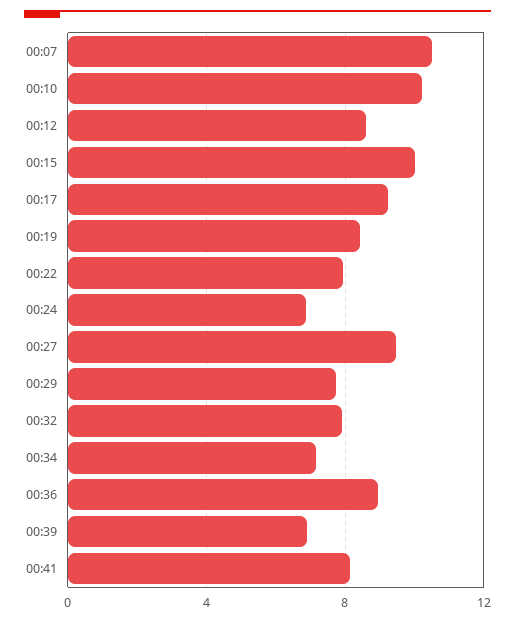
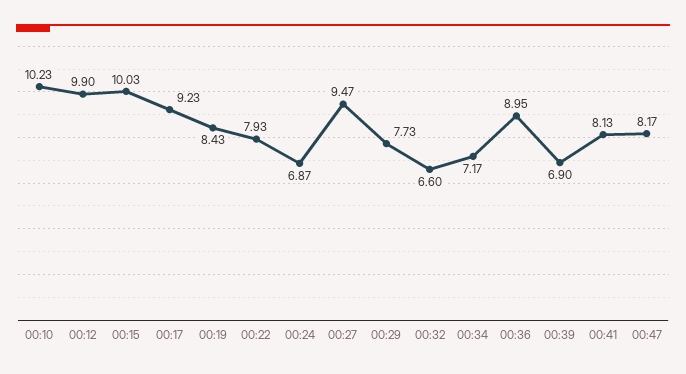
00:07: 10.5 -> none
00:12: 8.5 -> 9.9
00:32: 8 -> 6.6
00:47: none -> 8.17

